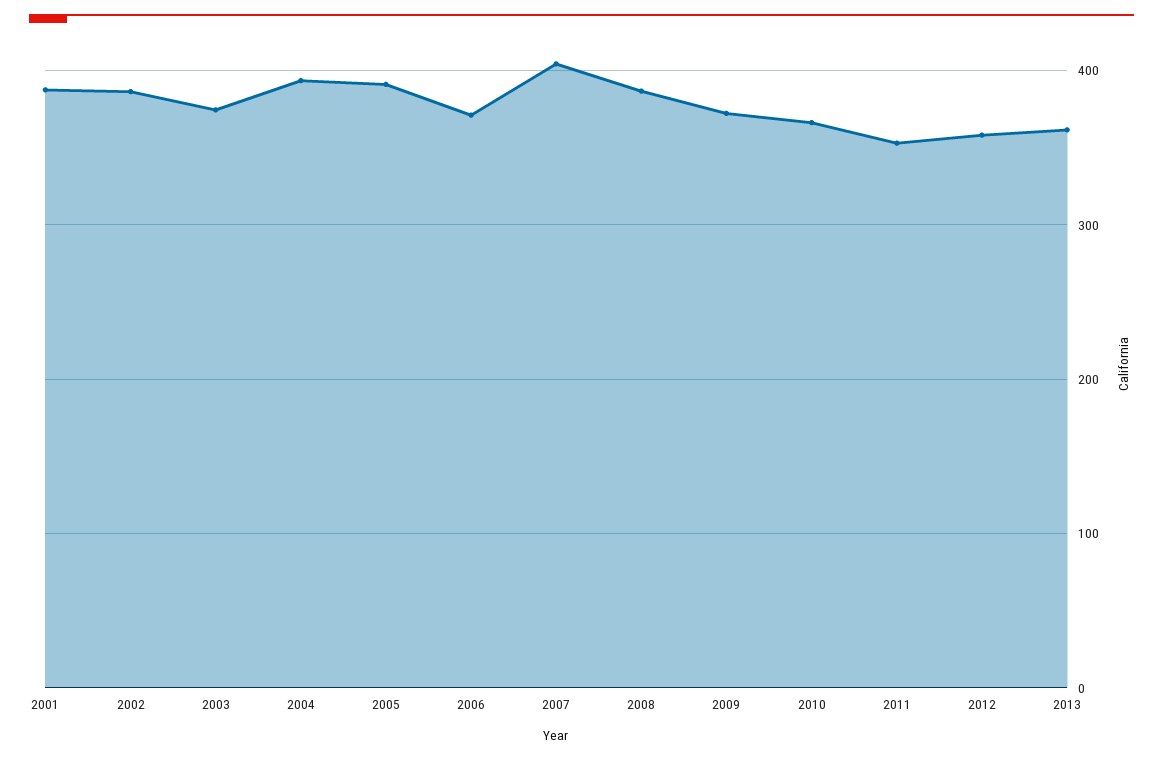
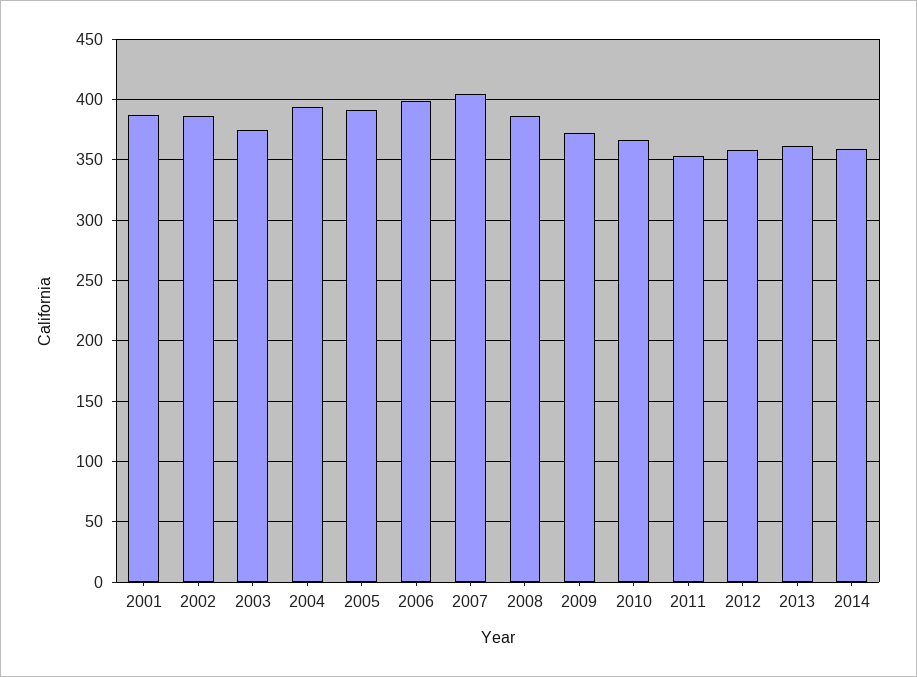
2006: 370 -> 400
2014: none -> 360

